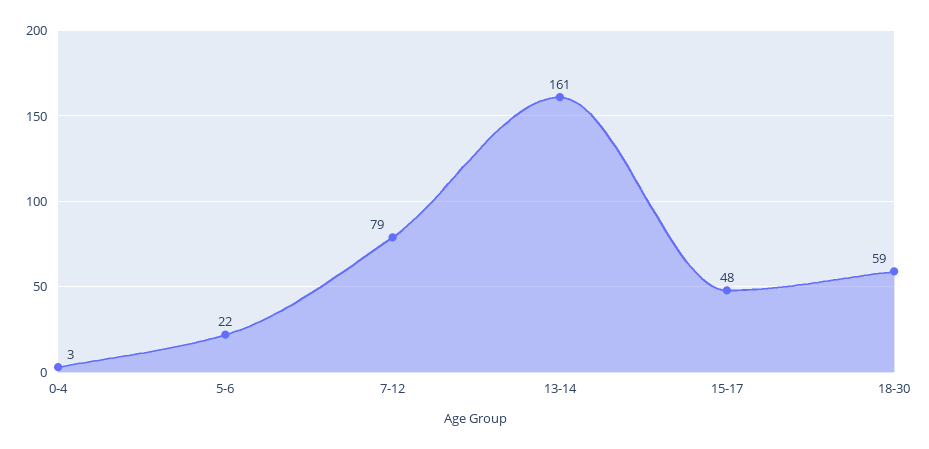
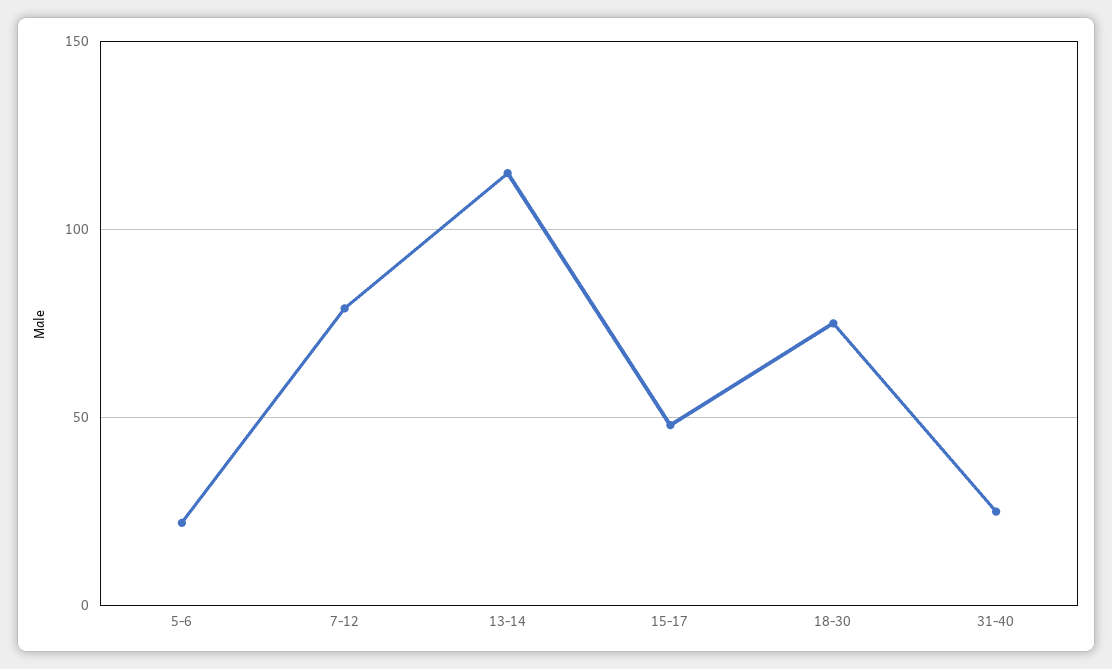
0-4: 3 -> none
13-14: 161 -> 115
18-30: 59 -> 75
31-40: none -> 25

